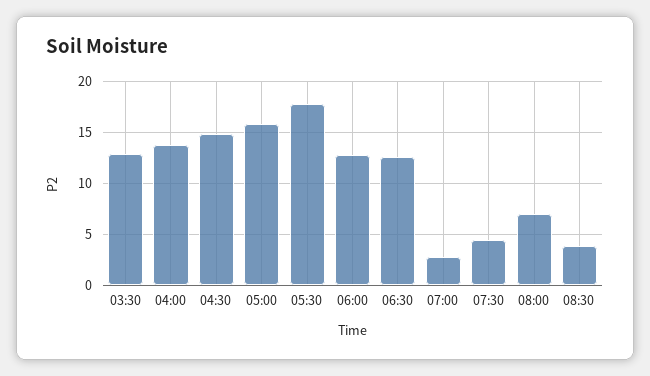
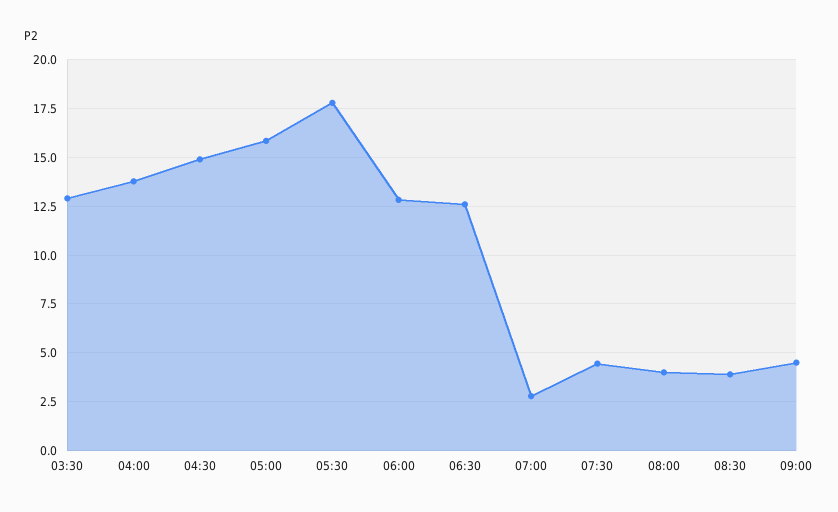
08:00: 7 -> 4
09:00: none -> 4.5

